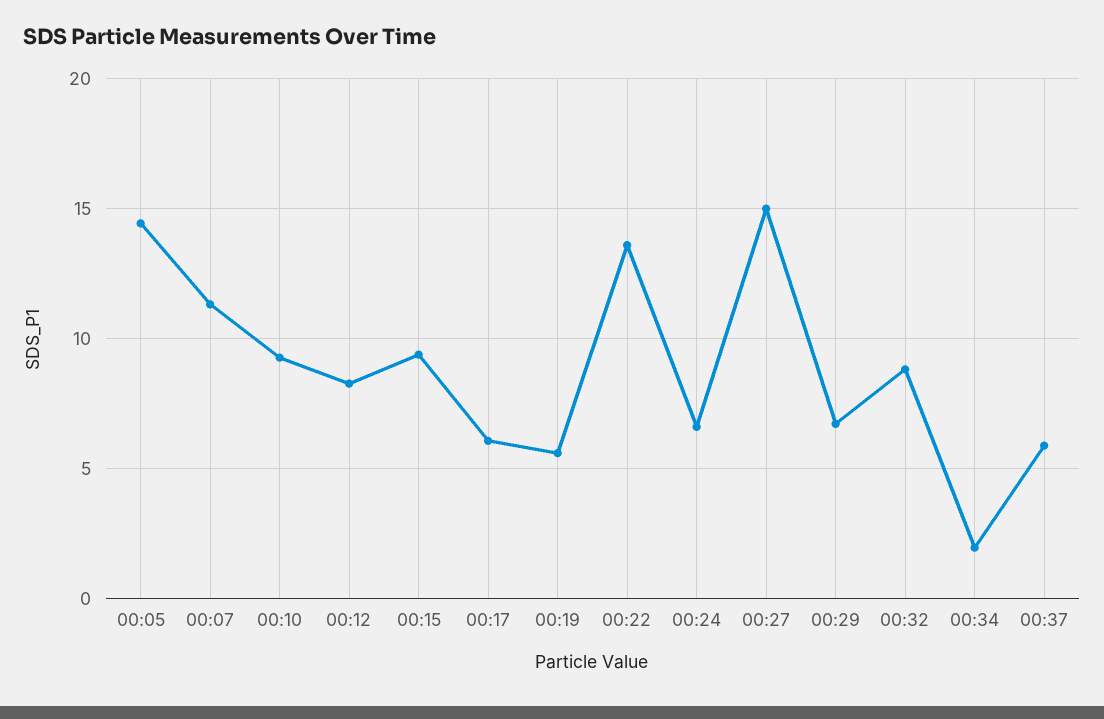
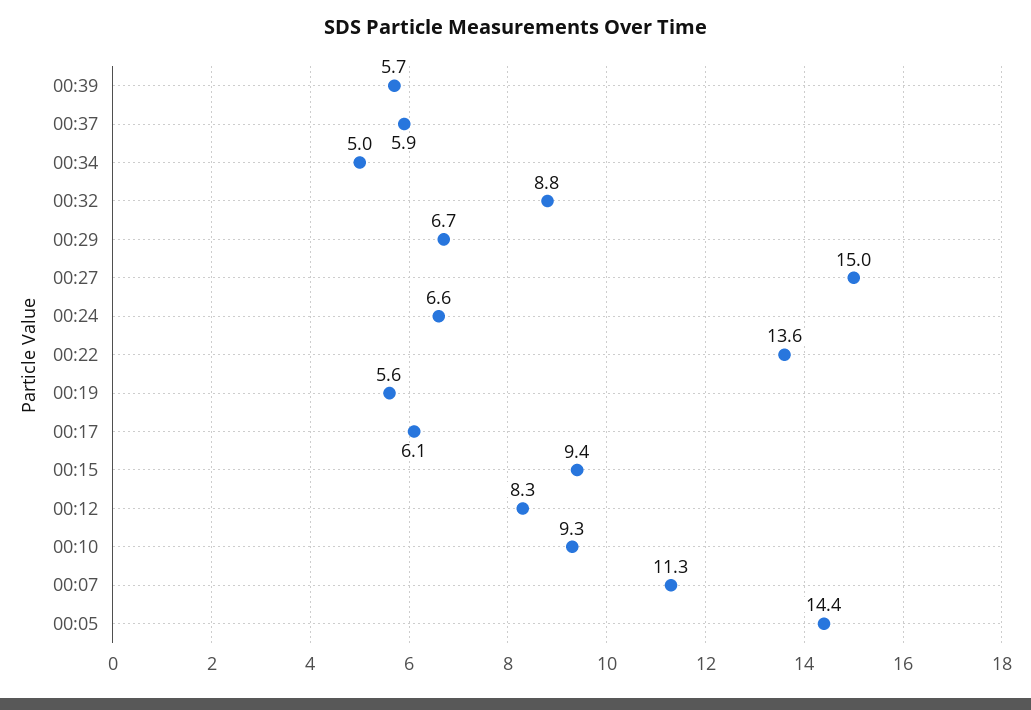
00:34: 2 -> 5
00:39: none -> 5.7

